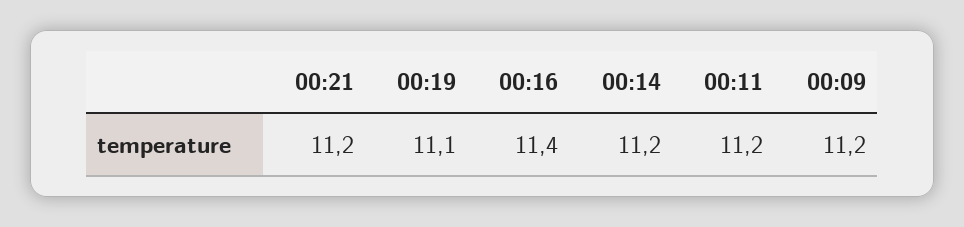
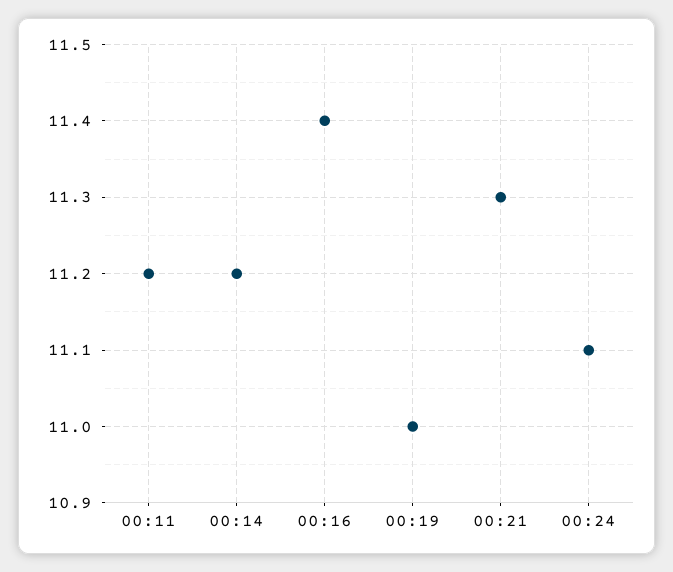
00:21: 11.2 -> 11.3
00:19: 11.1 -> 11
00:09: 11.2 -> none
00:24: none -> 11.1

